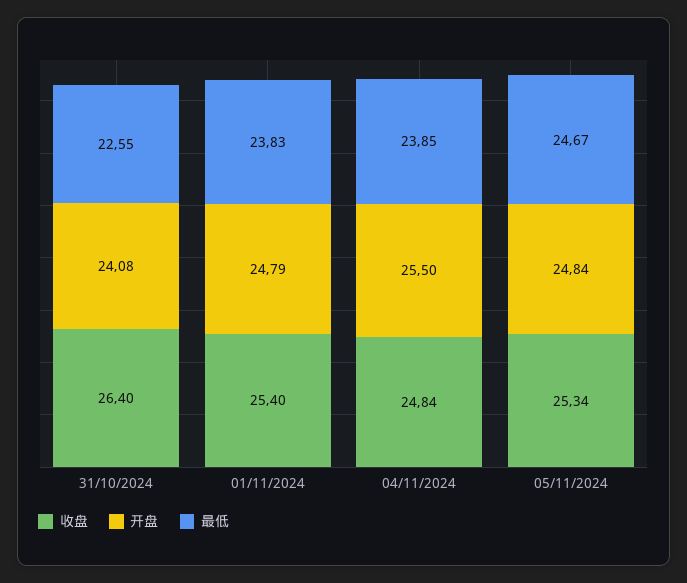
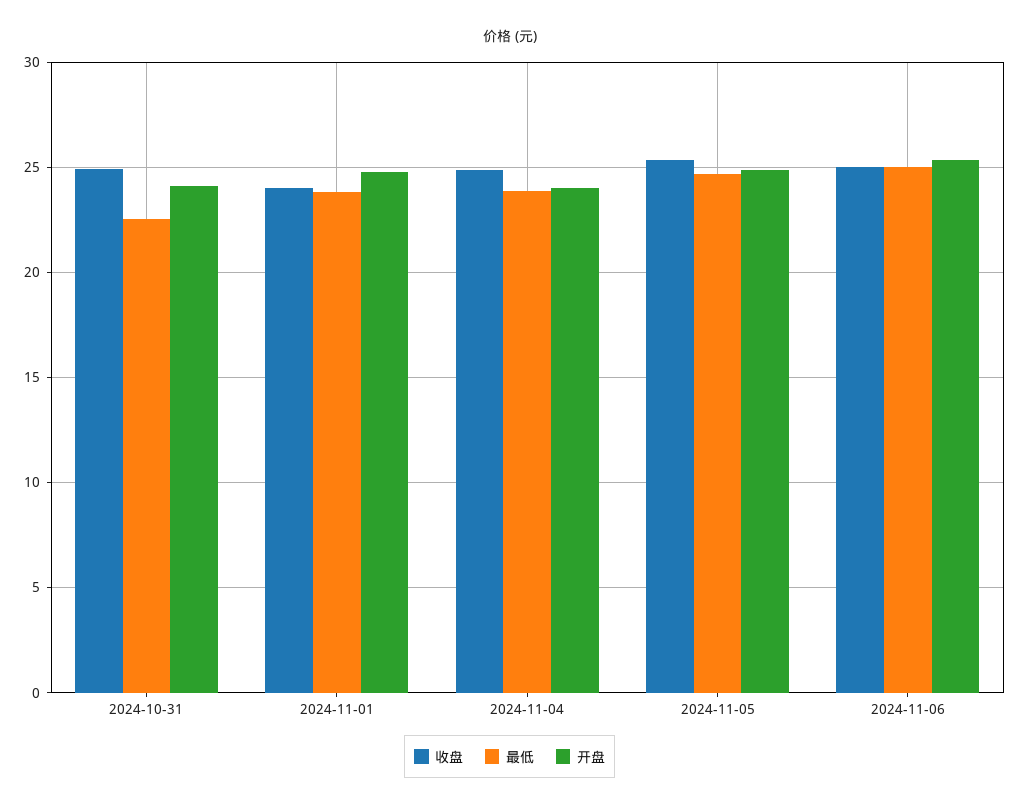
收盘, 31/10/2024: 26.4 -> 25
收盘, 01/11/2024: 25.4 -> 24
开盘, 04/11/2024: 25.5 -> 24
收盘, 2024-11-06: none -> 25
最低, 2024-11-06: none -> 25
开盘, 2024-11-06: none -> 25.5

